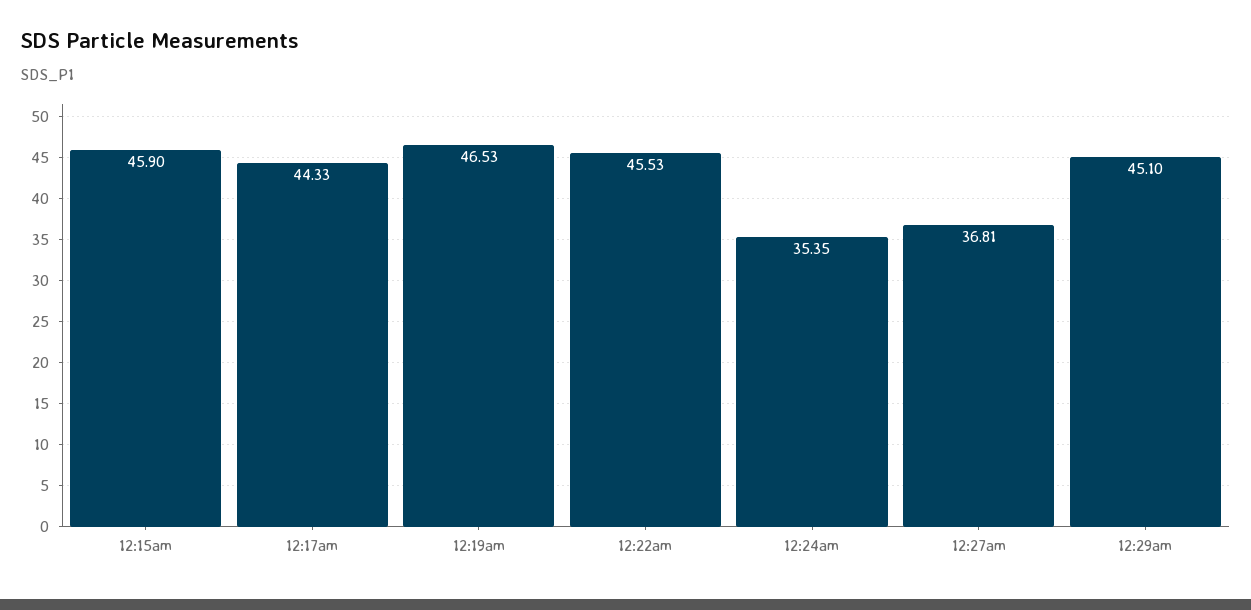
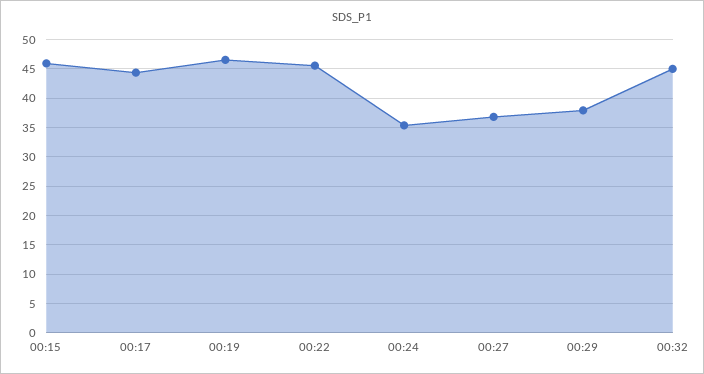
12:29am: 45.1 -> 37.5
00:32: none -> 45

